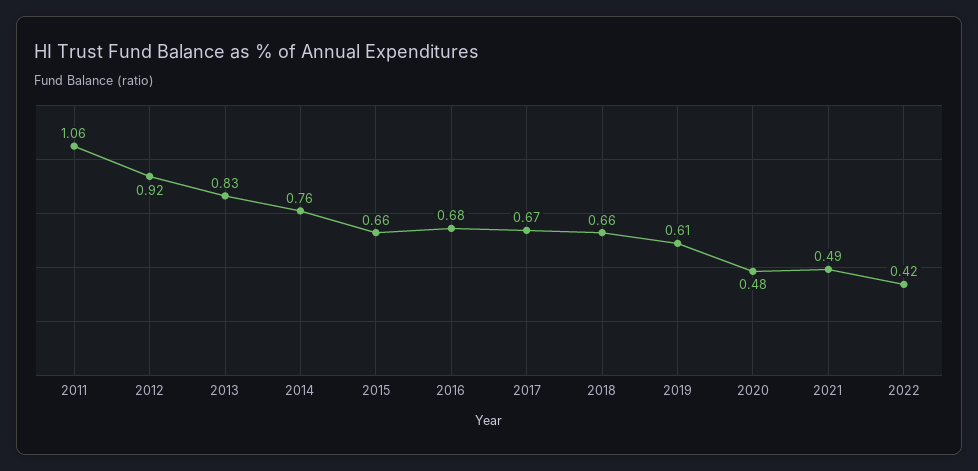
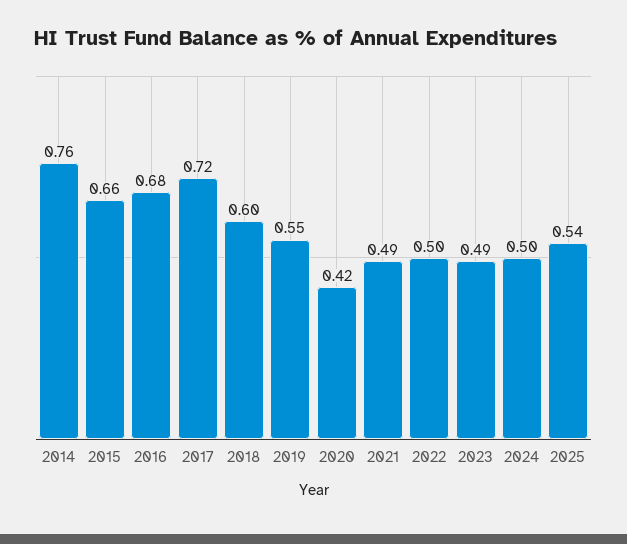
2011: 1.06 -> none
2012: 0.92 -> none
2013: 0.83 -> none
2017: 0.67 -> 0.72
2018: 0.66 -> 0.6
2019: 0.61 -> 0.55
2020: 0.48 -> 0.42
2022: 0.42 -> 0.5
2023: none -> 0.49
2024: none -> 0.5
2025: none -> 0.54

